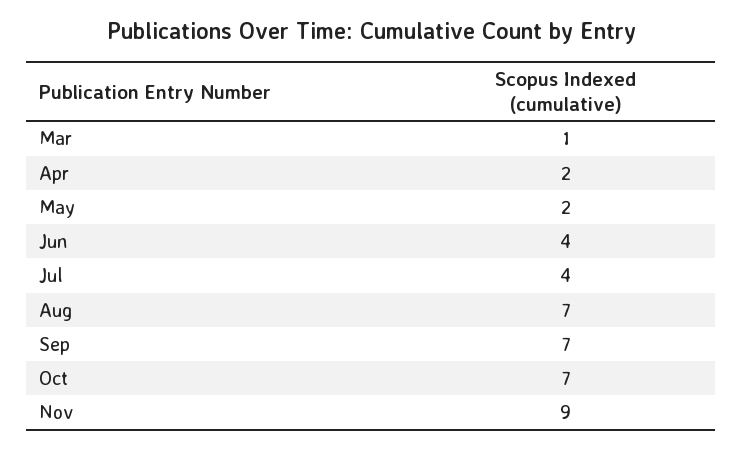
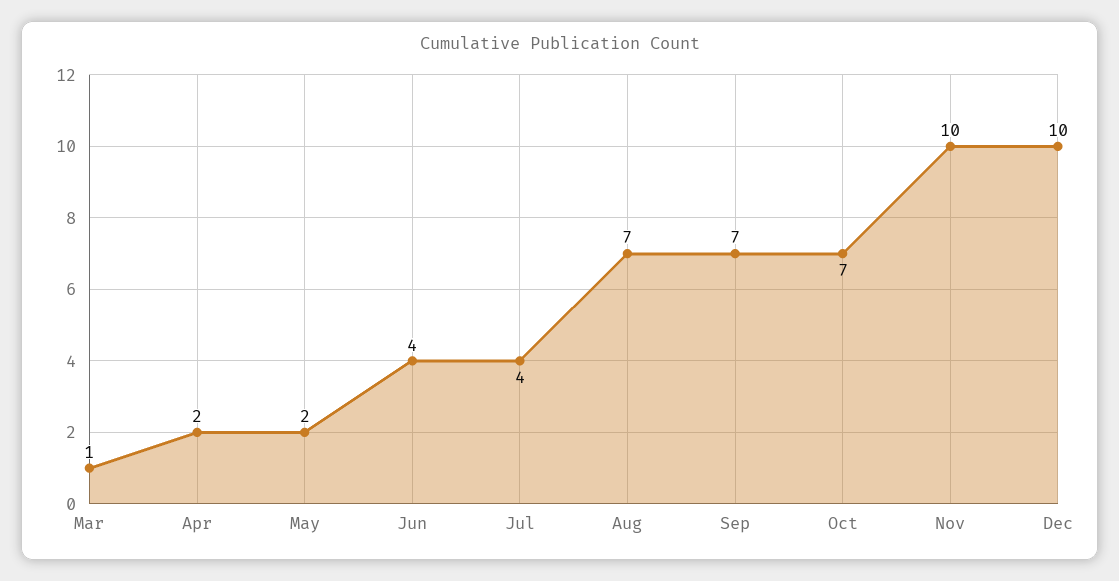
Nov: 9 -> 10
Dec: none -> 10

